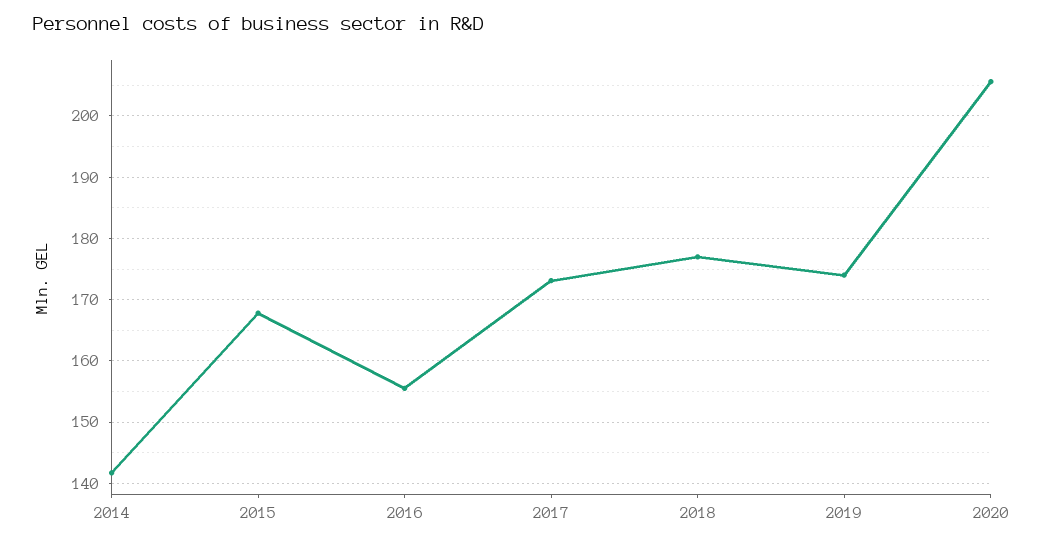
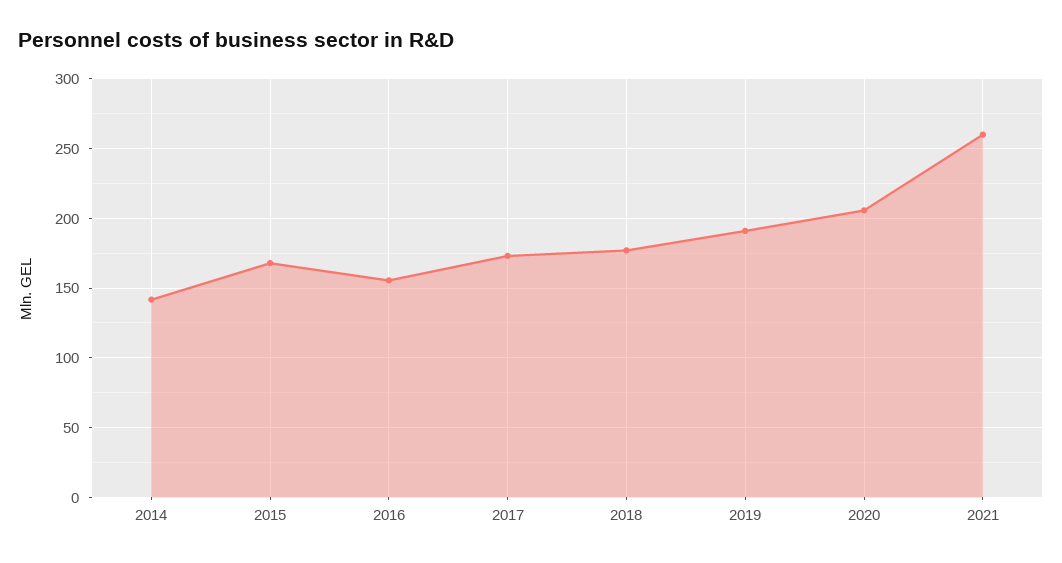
2019: 174 -> 190
2021: none -> 260

